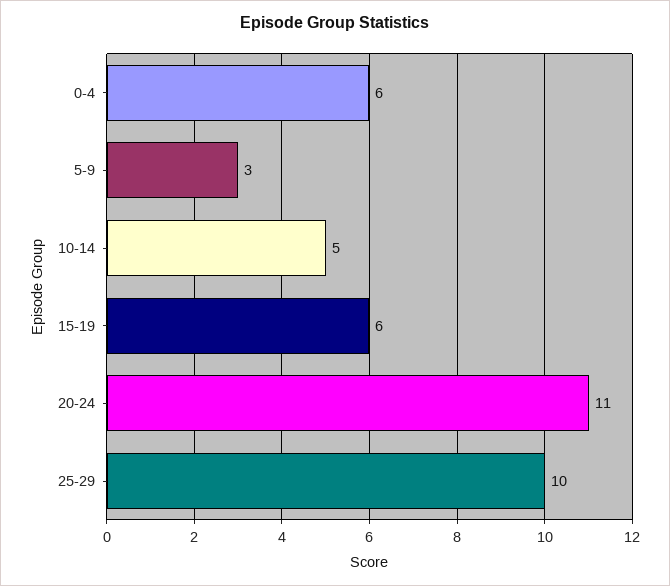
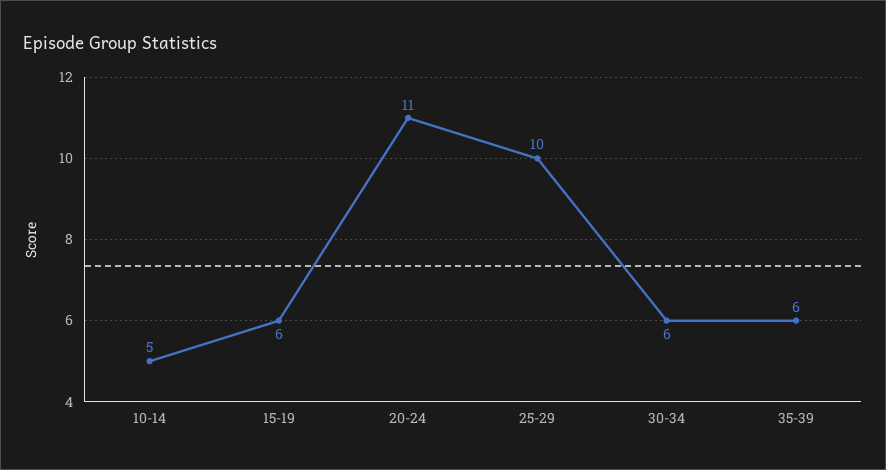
0-4: 6 -> none
5-9: 3 -> none
30-34: none -> 6
35-39: none -> 6

